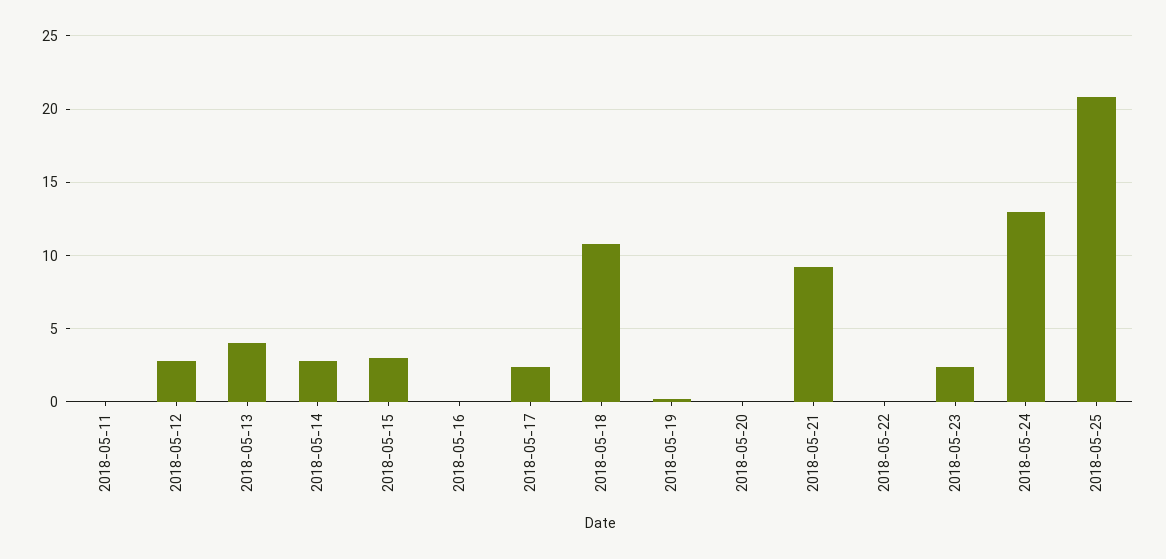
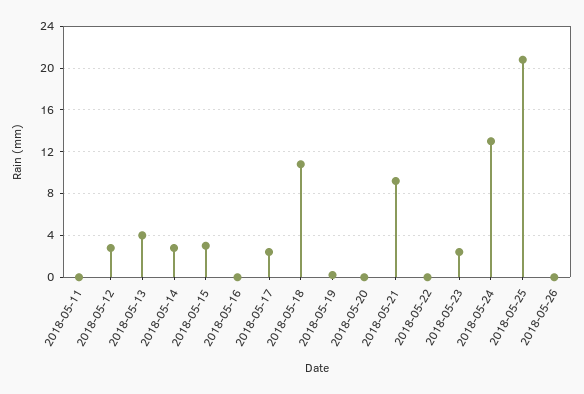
2018-05-26: none -> 0

